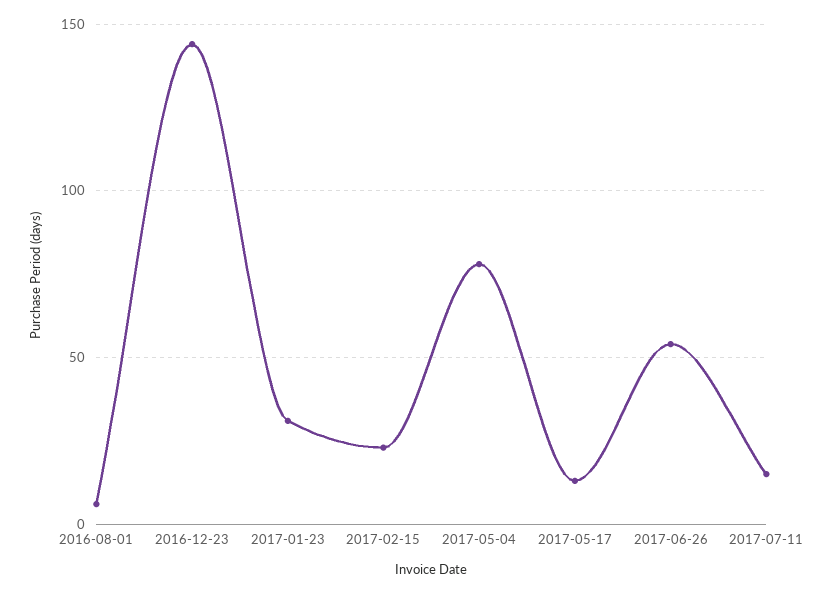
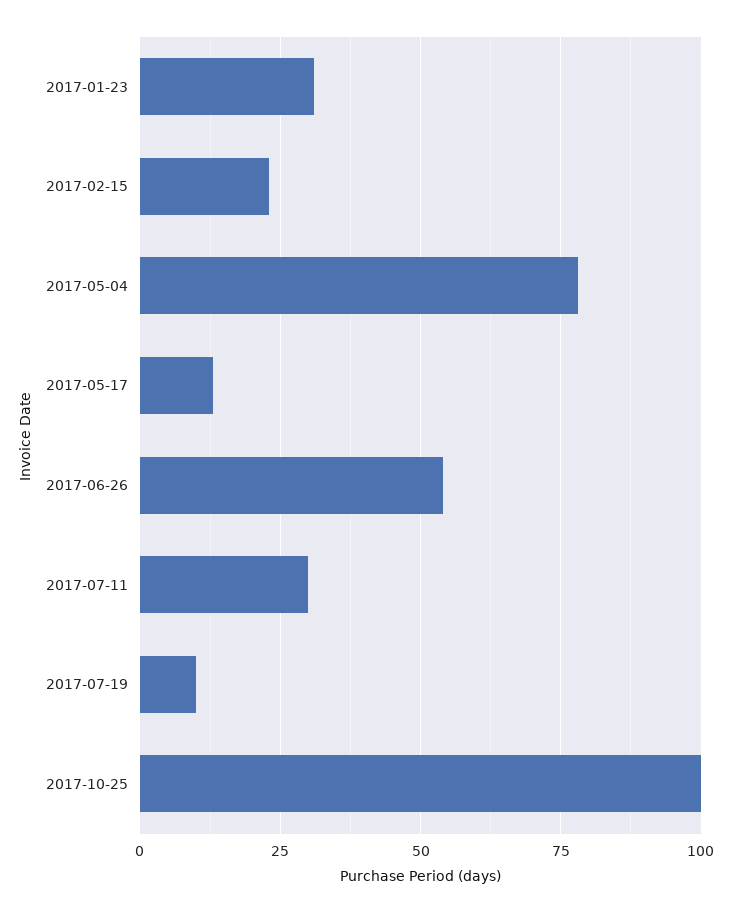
2016-08-01: 5 -> none
2016-12-23: 145 -> none
2017-07-11: 15 -> 30
2017-07-19: none -> 10
2017-10-25: none -> 100

